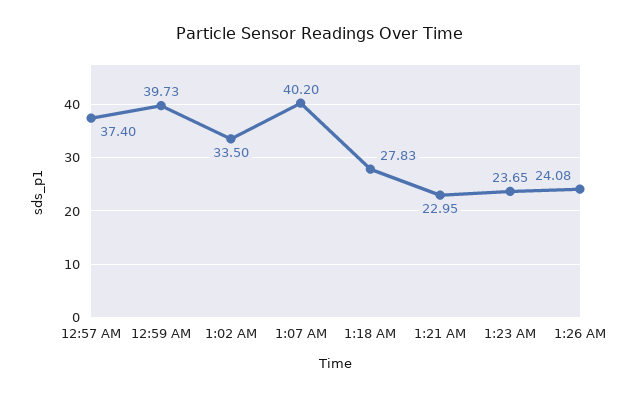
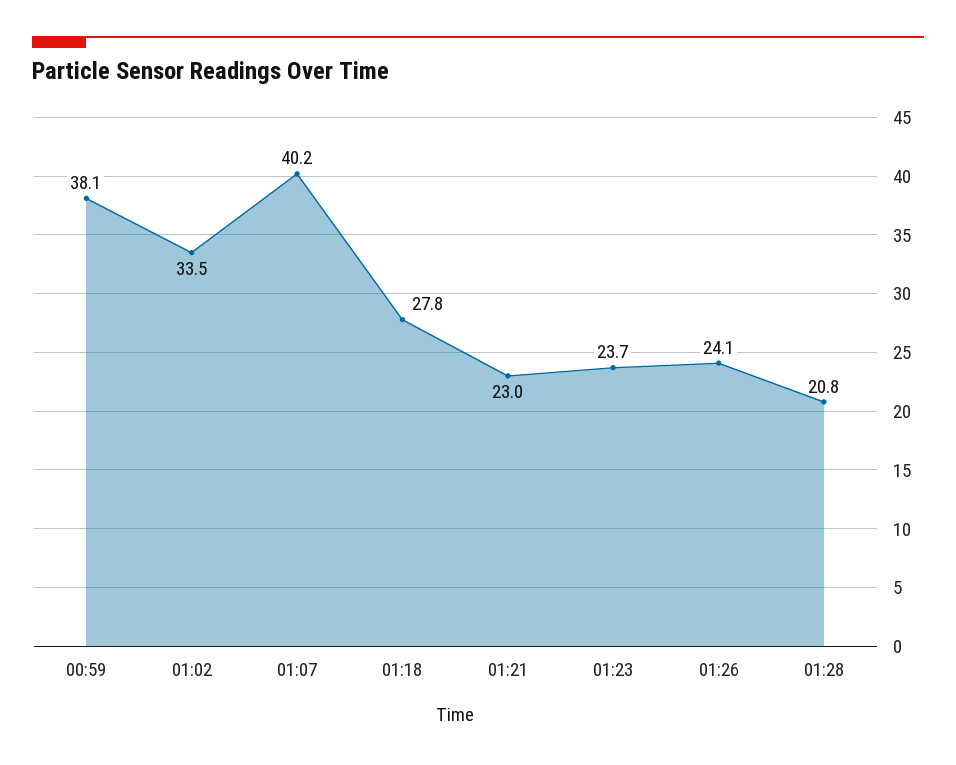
12:57 AM: 37.4 -> none
12:59 AM: 39.73 -> 38.1
01:28: none -> 20.8

